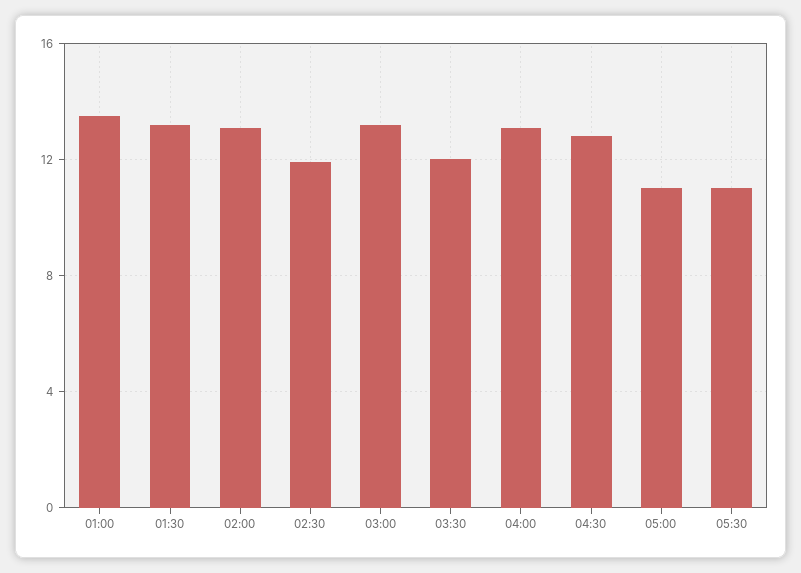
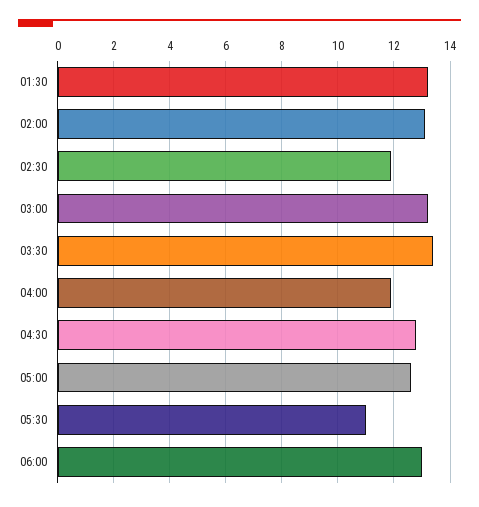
01:00: 13.5 -> none
03:30: 12 -> 13.5
04:00: 13 -> 12
05:00: 11 -> 12.5
06:00: none -> 13

